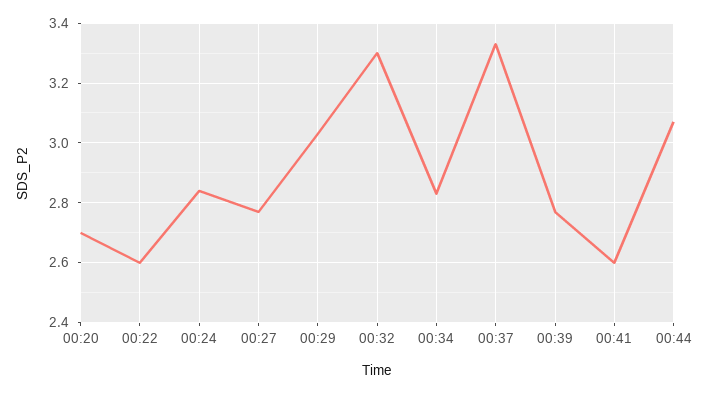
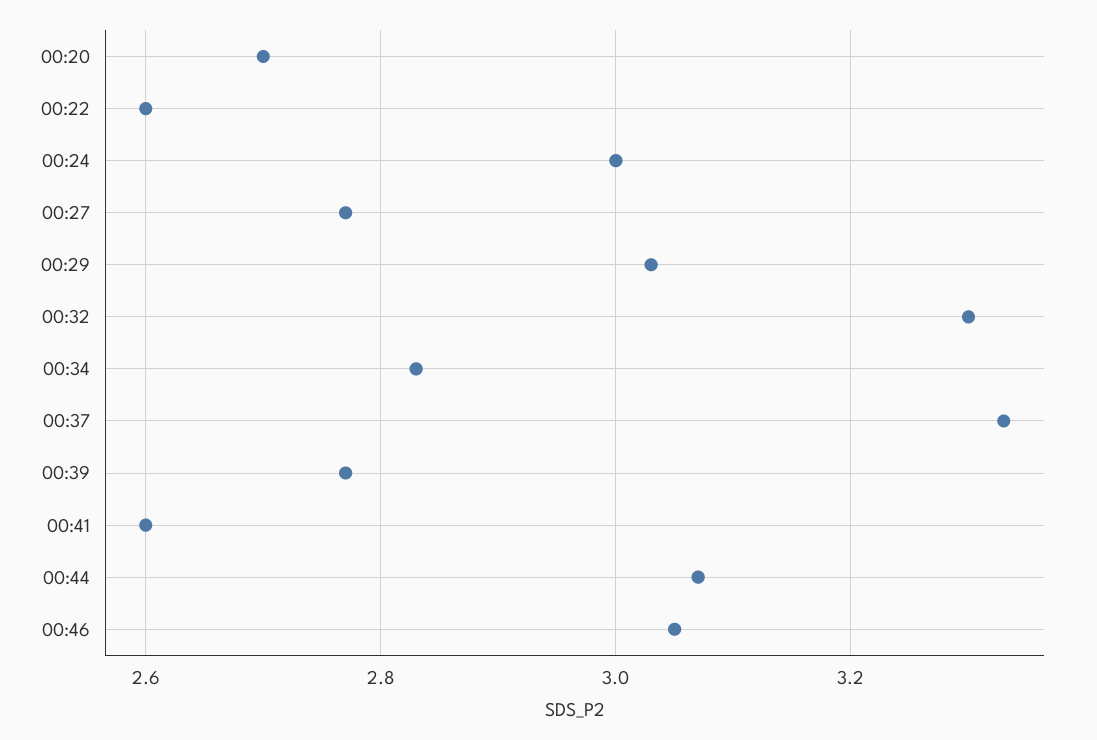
00:24: 2.85 -> 3
00:46: none -> 3.05

